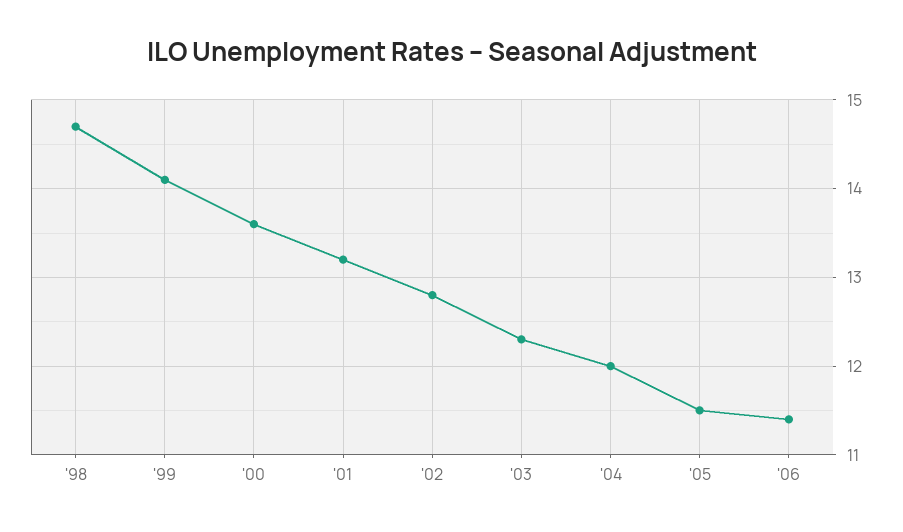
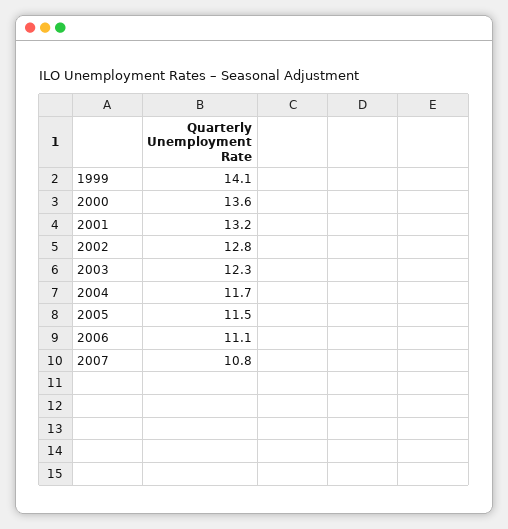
'98: 14.7 -> none
'04: 12 -> 11.7
'06: 11.4 -> 11.1
2007: none -> 10.8

